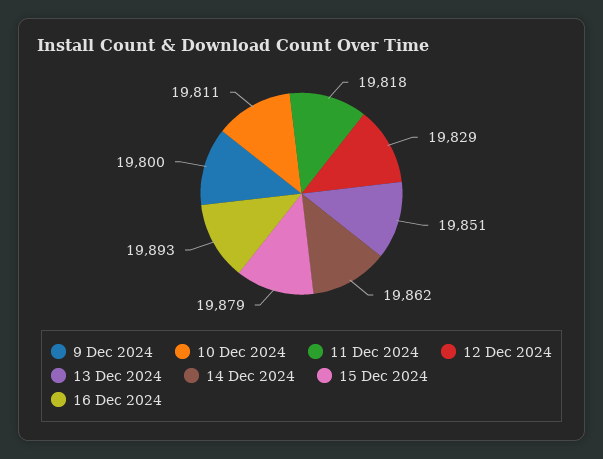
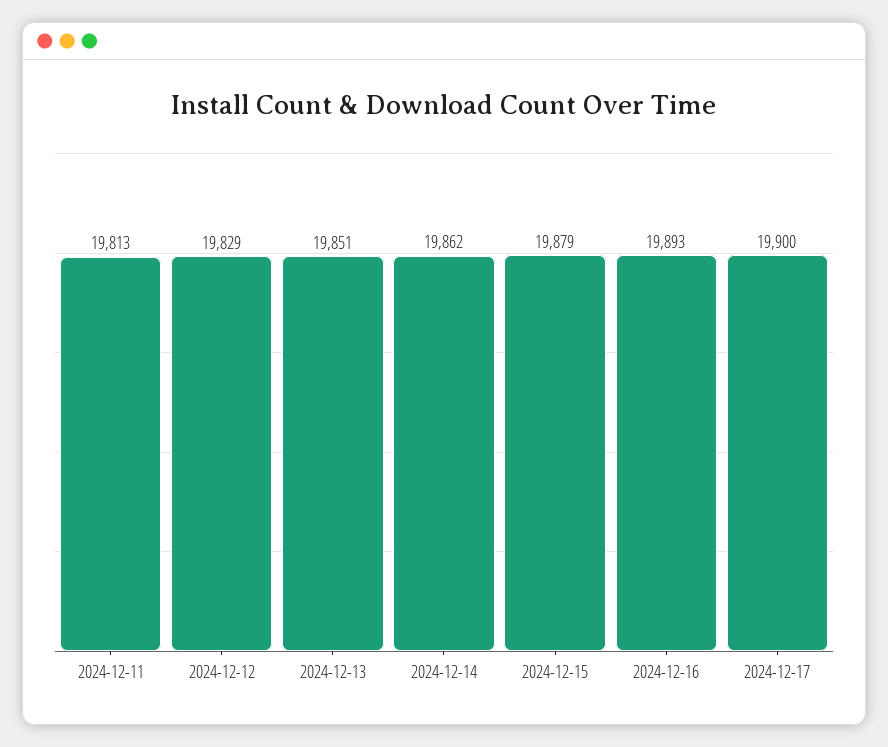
9 Dec 2024: 19800 -> none
10 Dec 2024: 19811 -> none
11 Dec 2024: 19818 -> 19813
2024-12-17: none -> 19900

